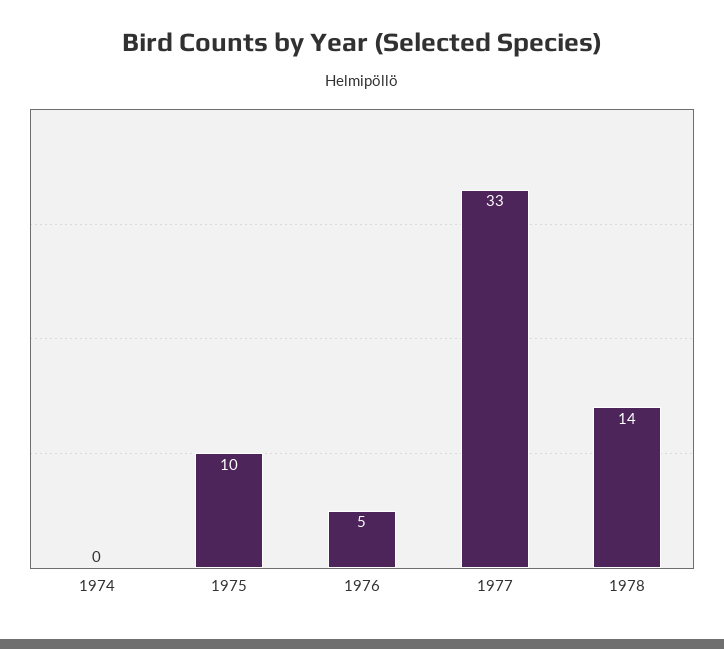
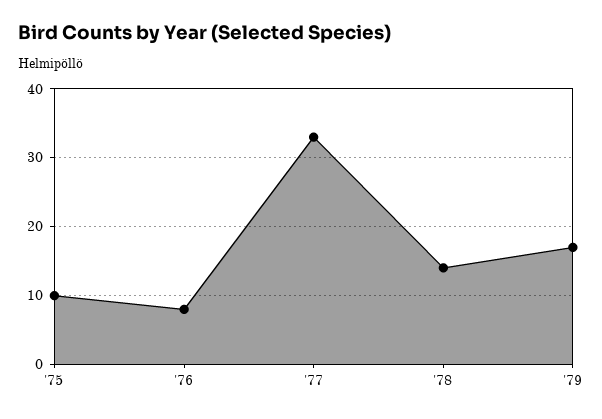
1974: 0 -> none
1976: 5 -> 8
'79: none -> 17

